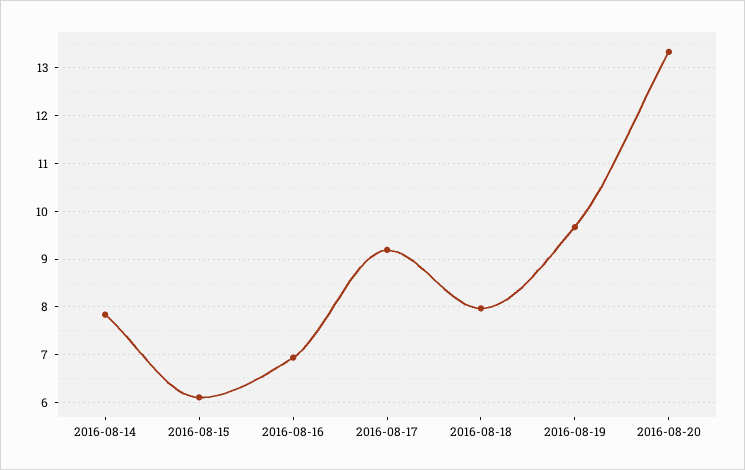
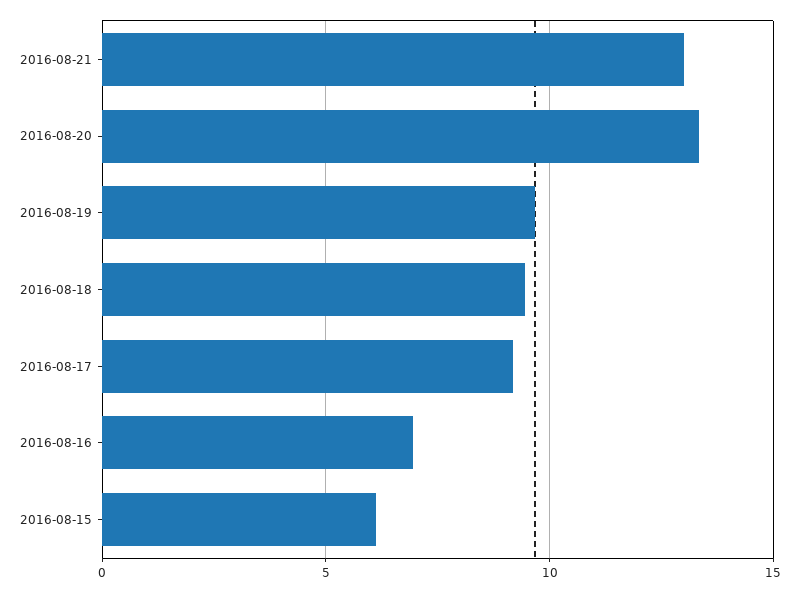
2016-08-14: 7.8 -> none
2016-08-18: 8 -> 9.5
2016-08-21: none -> 13

